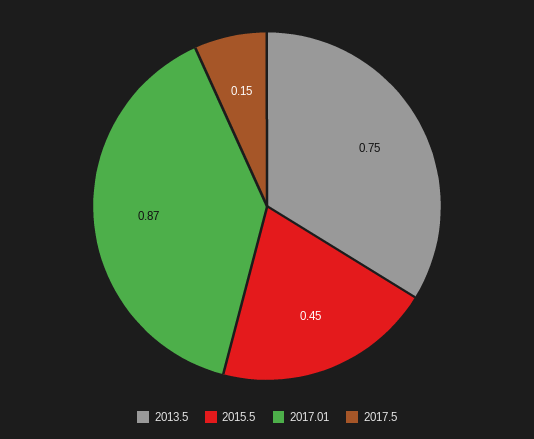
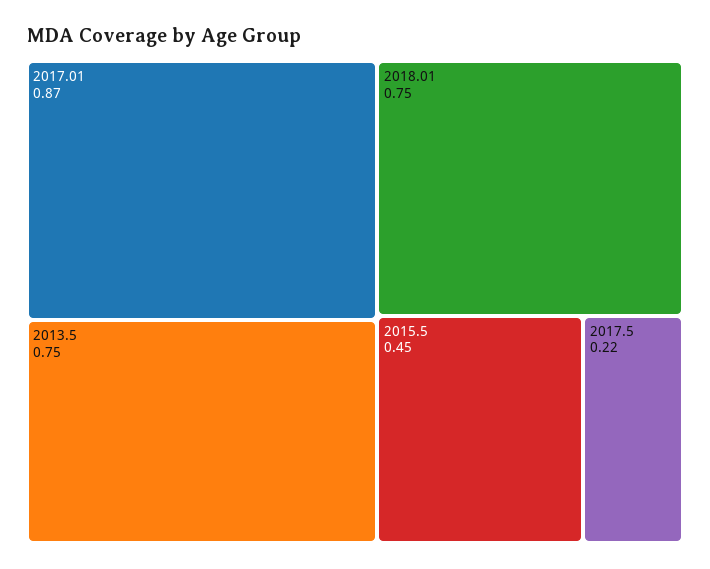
2017.5: 0.15 -> 0.22
2018.01: none -> 0.75

